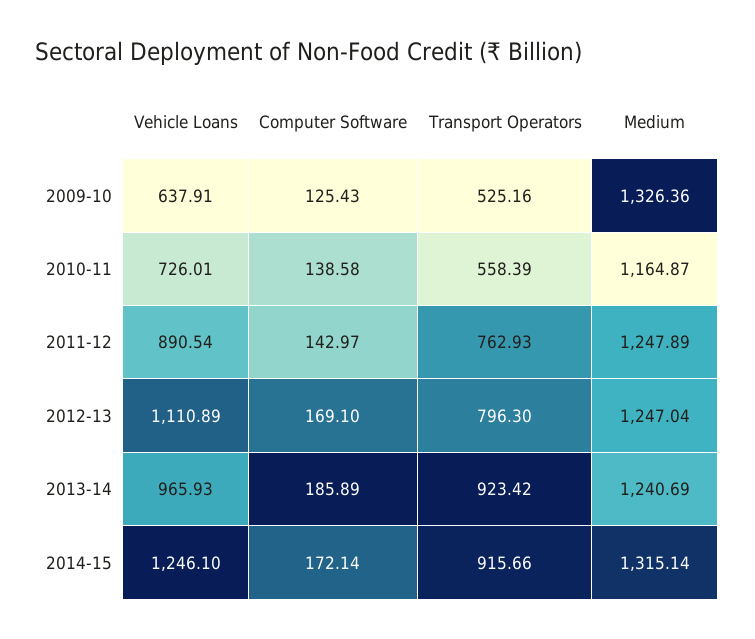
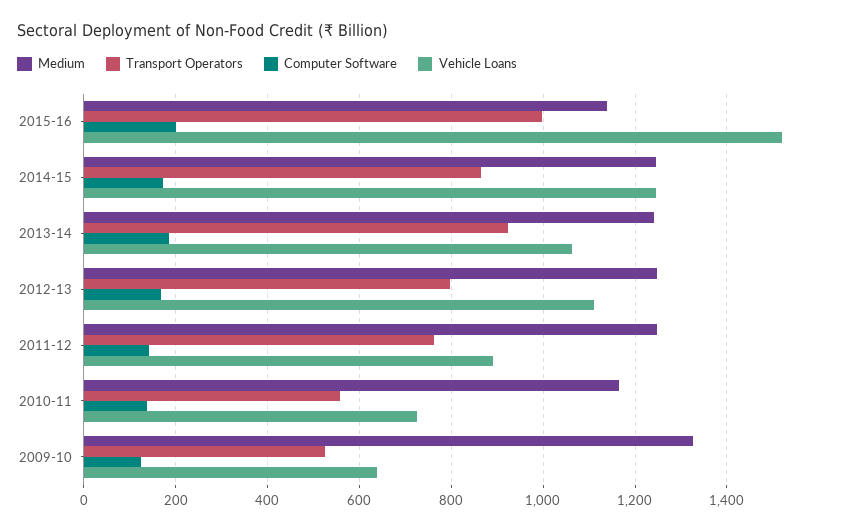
Vehicle Loans, 2013-14: 965.93 -> 1060
Transport Operators, 2014-15: 915.66 -> 860
Medium, 2014-15: 1315.14 -> 1240
Medium, 2015-16: none -> 1140
Transport Operators, 2015-16: none -> 1000
Computer Software, 2015-16: none -> 200
Vehicle Loans, 2015-16: none -> 1520

